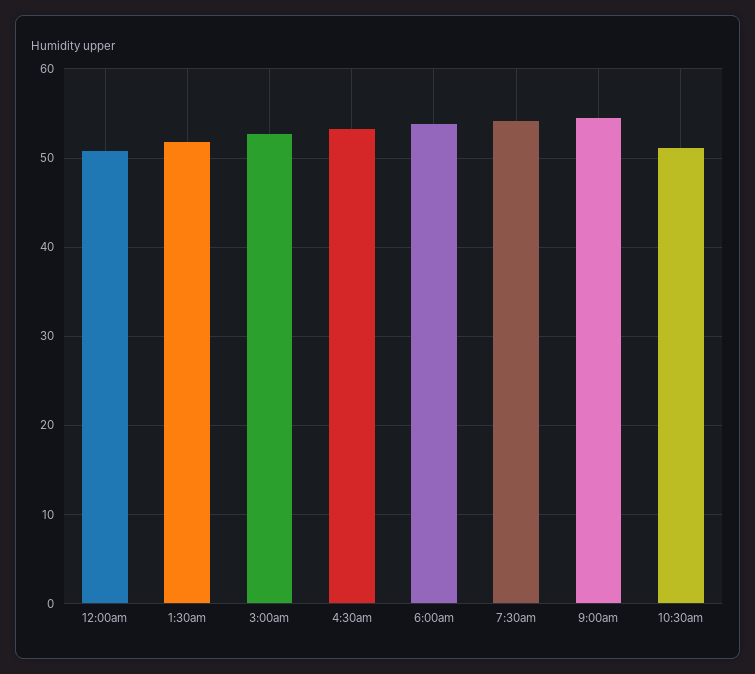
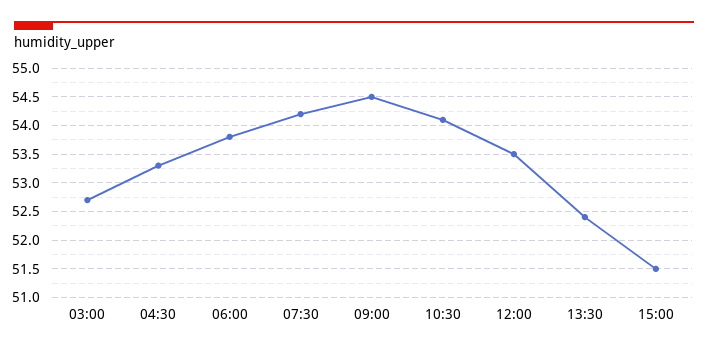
12:00am: 51 -> none
1:30am: 52 -> none
10:30am: 51 -> 54
12:00: none -> 53.5
13:30: none -> 52.5
15:00: none -> 51.5

